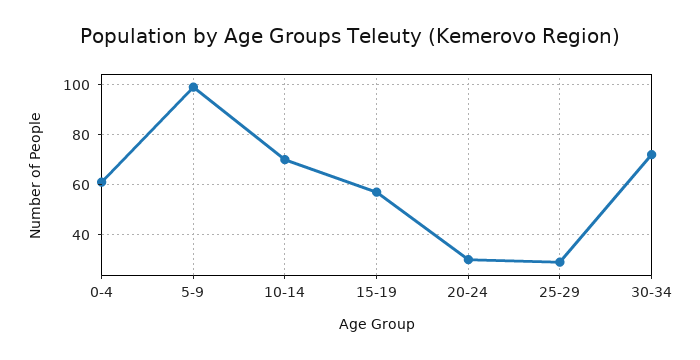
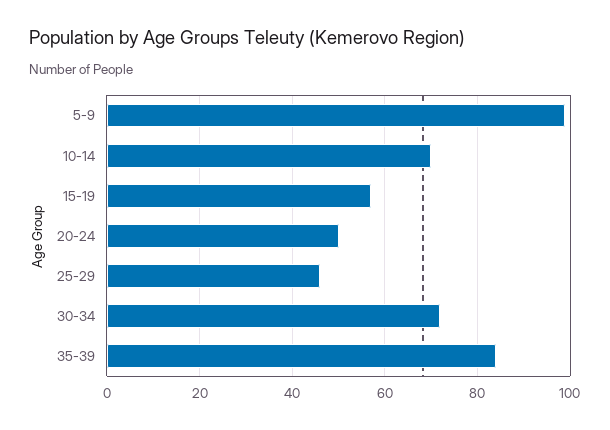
0-4: 60 -> none
20-24: 30 -> 50
25-29: 30 -> 45
35-39: none -> 85

